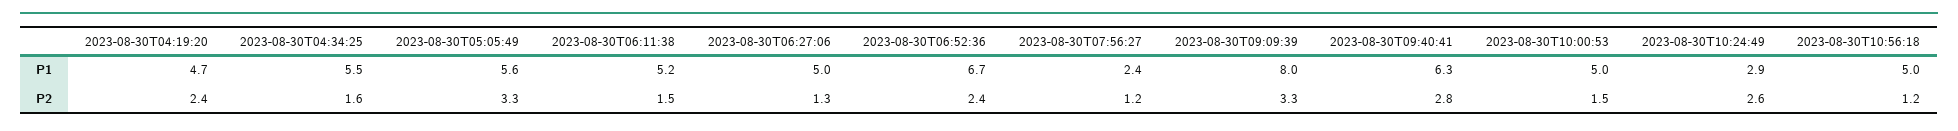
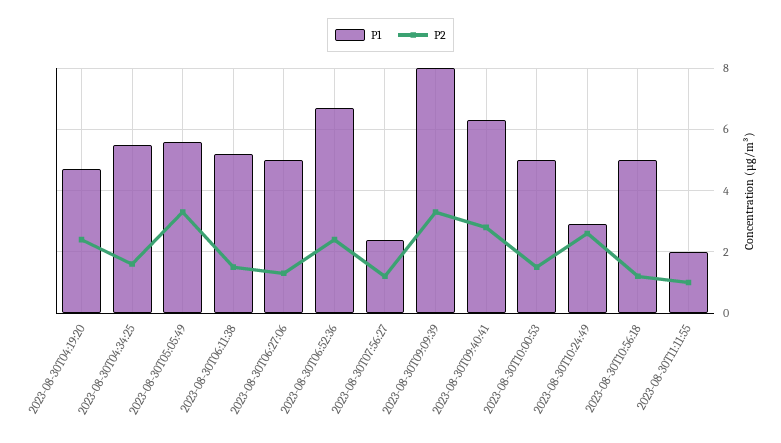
P1, 2023-08-30T11:11:55: none -> 2
P2, 2023-08-30T11:11:55: none -> 1

